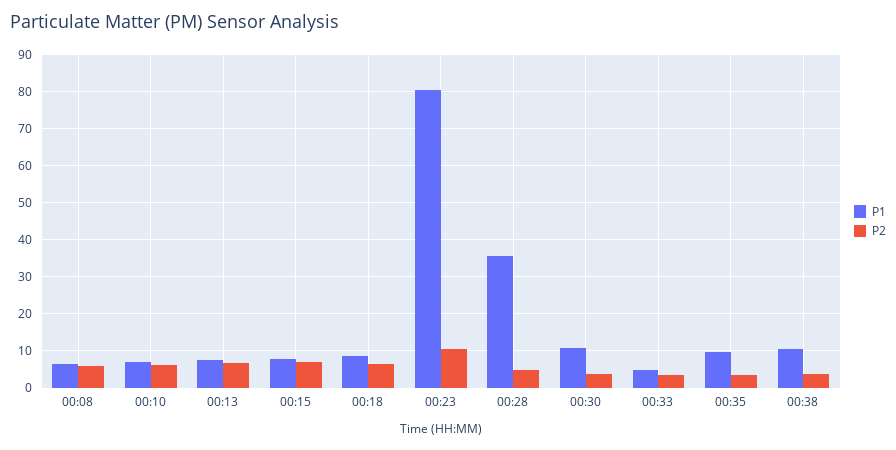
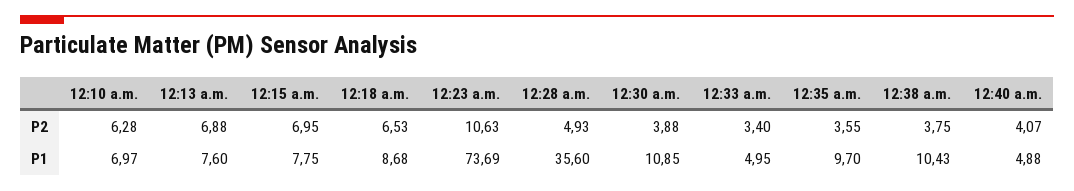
P1, 00:08: 6 -> none
P2, 00:08: 6 -> none
P1, 00:23: 80 -> 73.69
P2, 12:40 a.m.: none -> 4.07
P1, 12:40 a.m.: none -> 4.88

